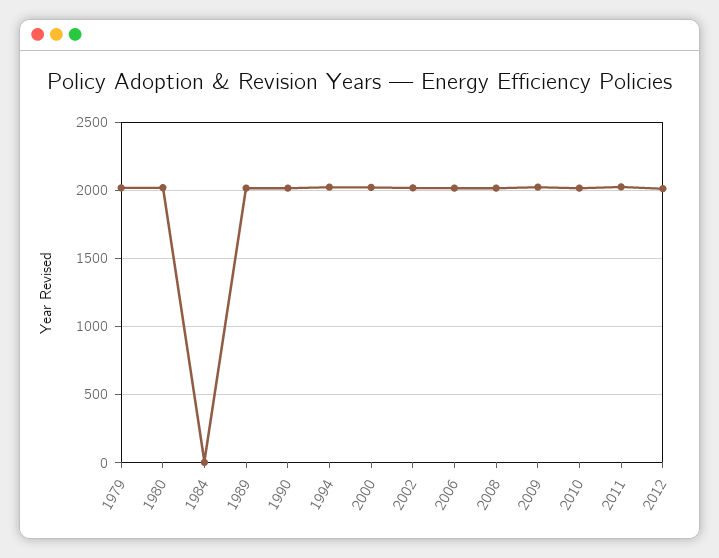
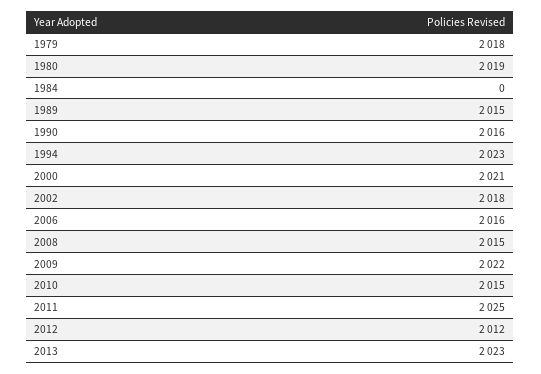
2013: none -> 2023

